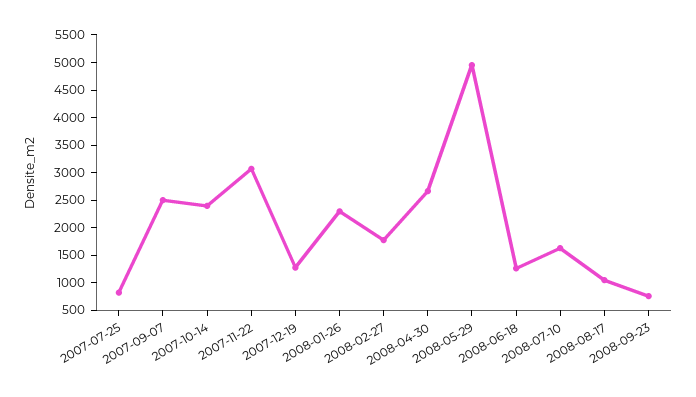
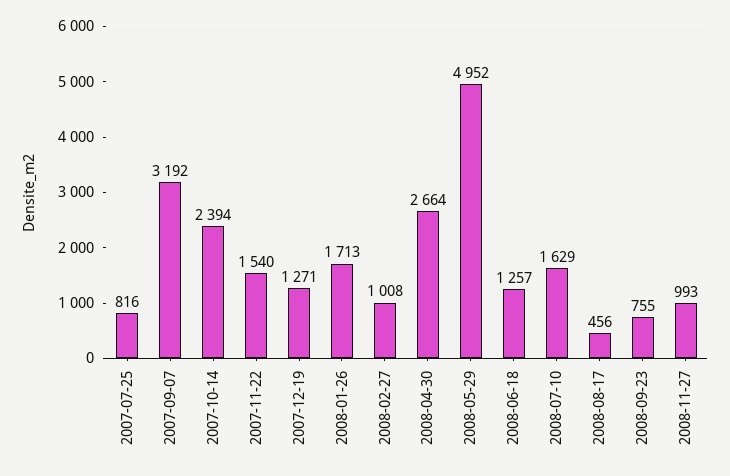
2007-09-07: 2500 -> 3192
2007-11-22: 3000 -> 1540
2008-01-26: 2250 -> 1713
2008-02-27: 1750 -> 1008
2008-08-17: 1000 -> 456
2008-11-27: none -> 993

